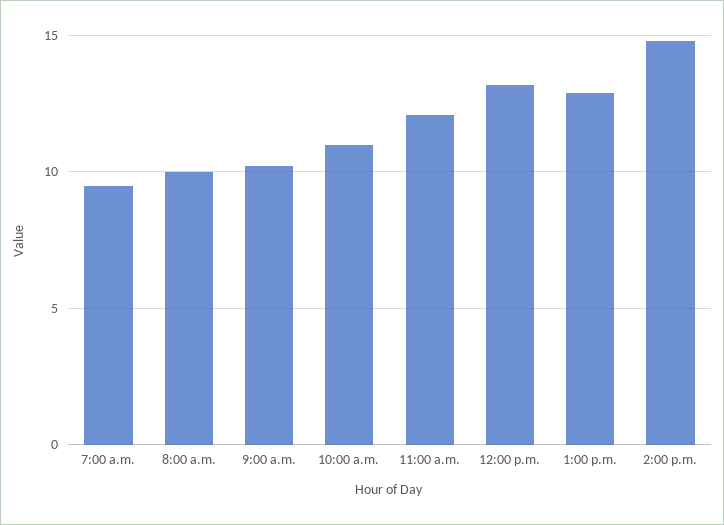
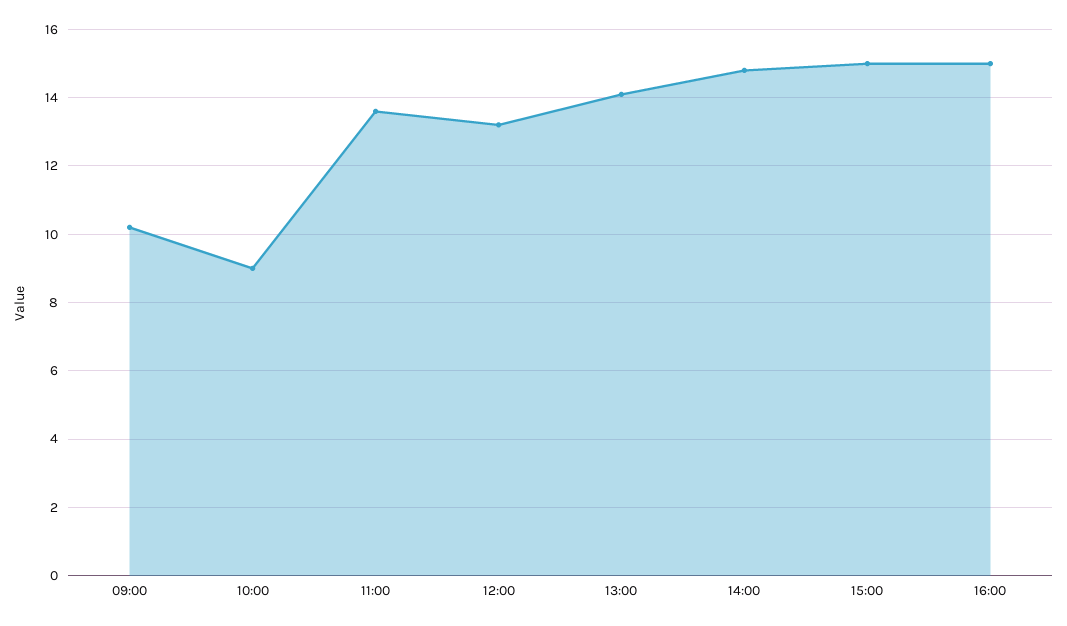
7:00 a.m.: 9.5 -> none
8:00 a.m.: 10 -> none
10:00 a.m.: 11 -> 9
11:00 a.m.: 12 -> 13.5
1:00 p.m.: 13 -> 14
15:00: none -> 15
16:00: none -> 15

